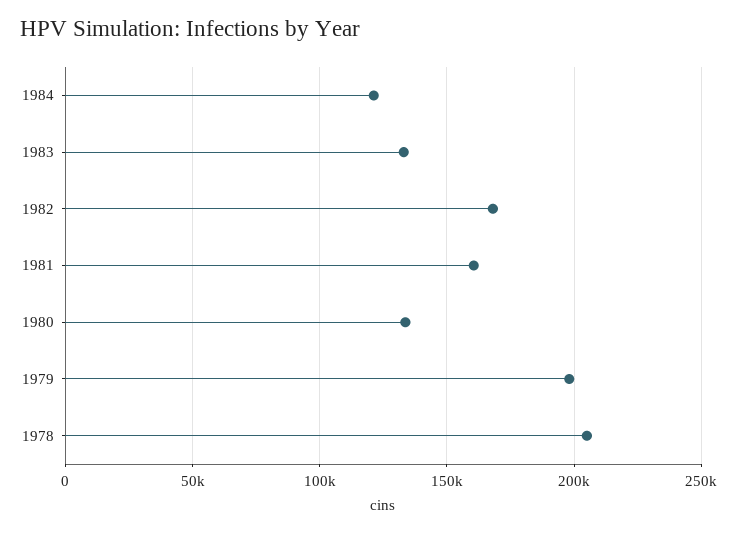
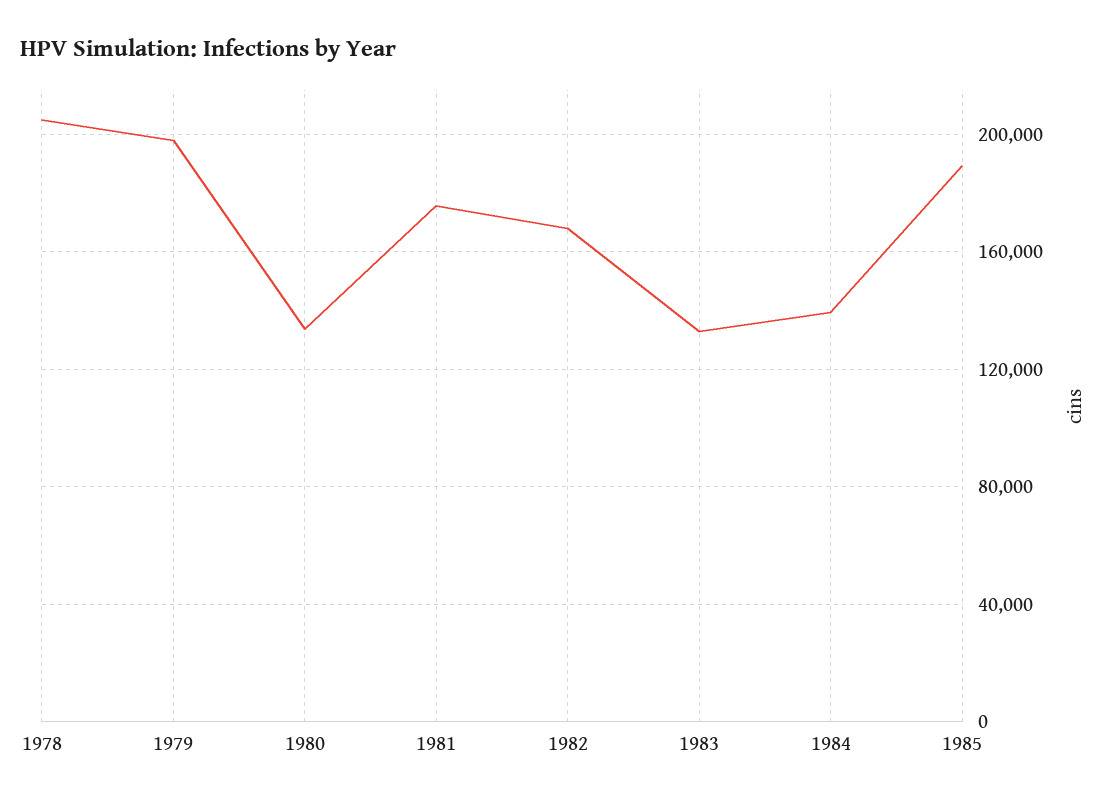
1984: 120000 -> 140000
1981: 160000 -> 175000
1985: none -> 190000

